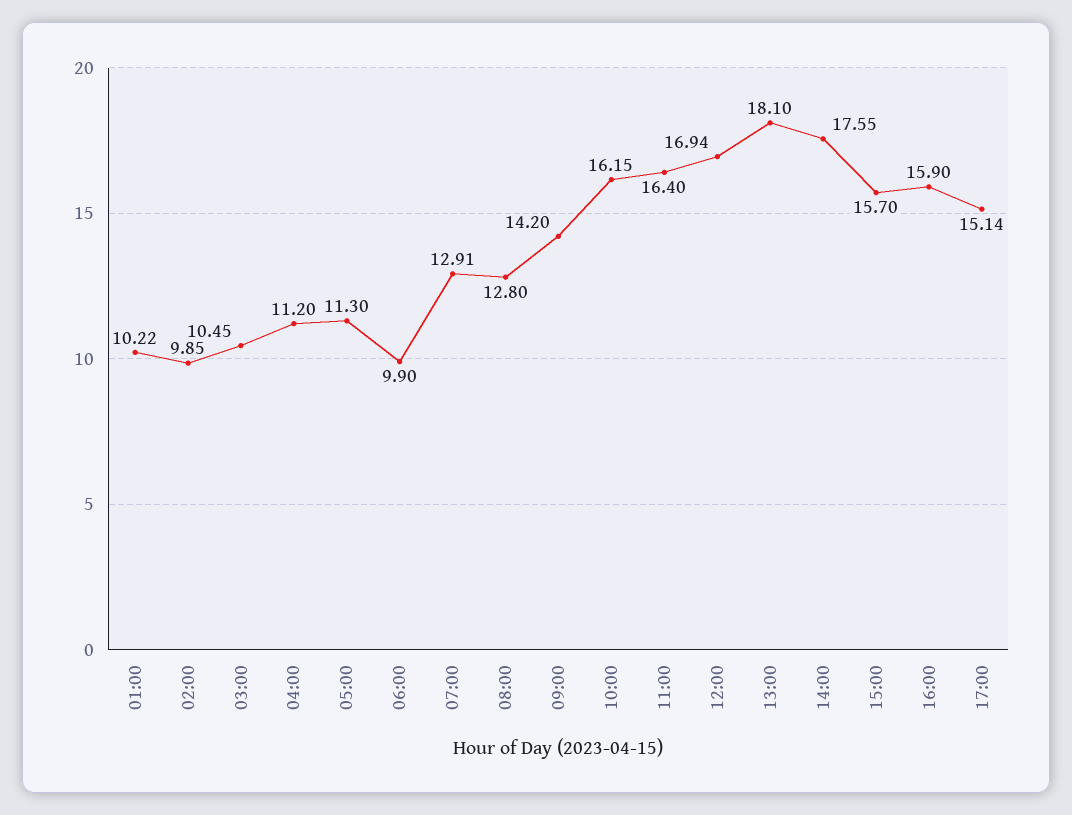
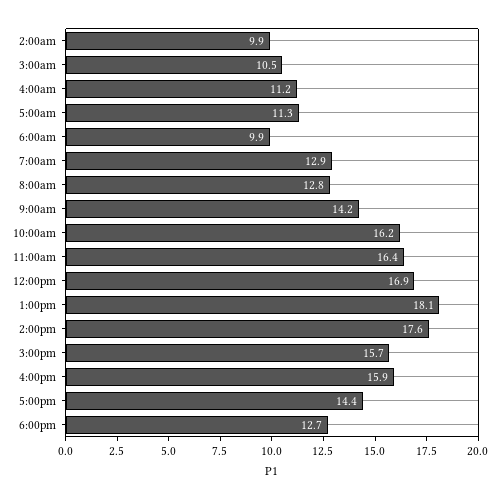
01:00: 10.22 -> none
17:00: 15.14 -> 14.4
6:00pm: none -> 12.7

